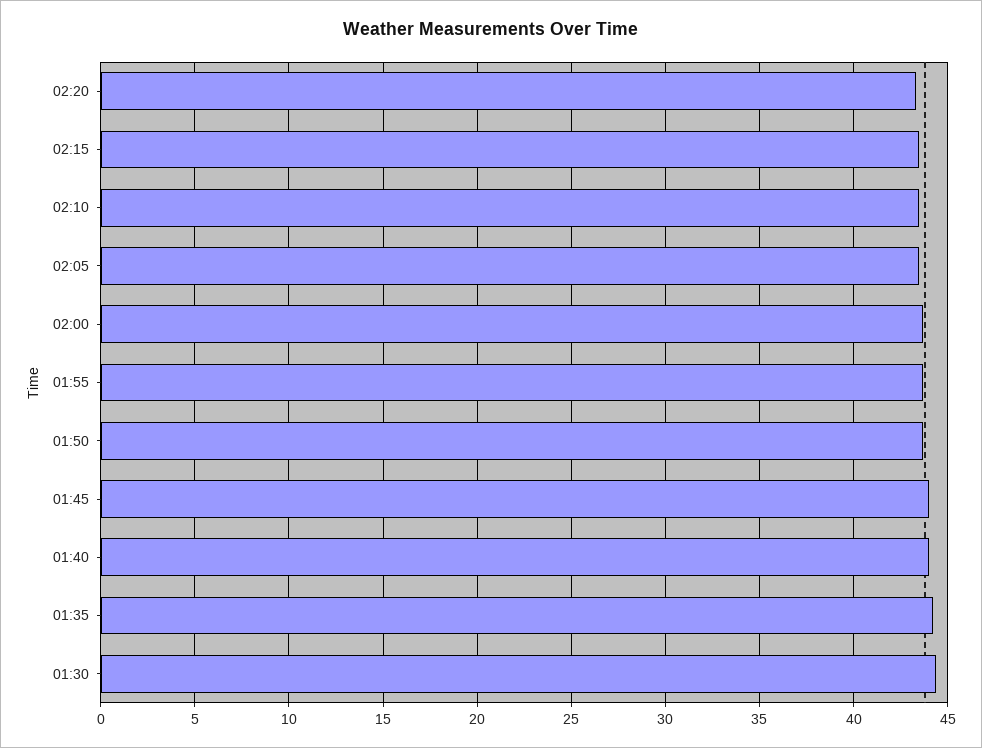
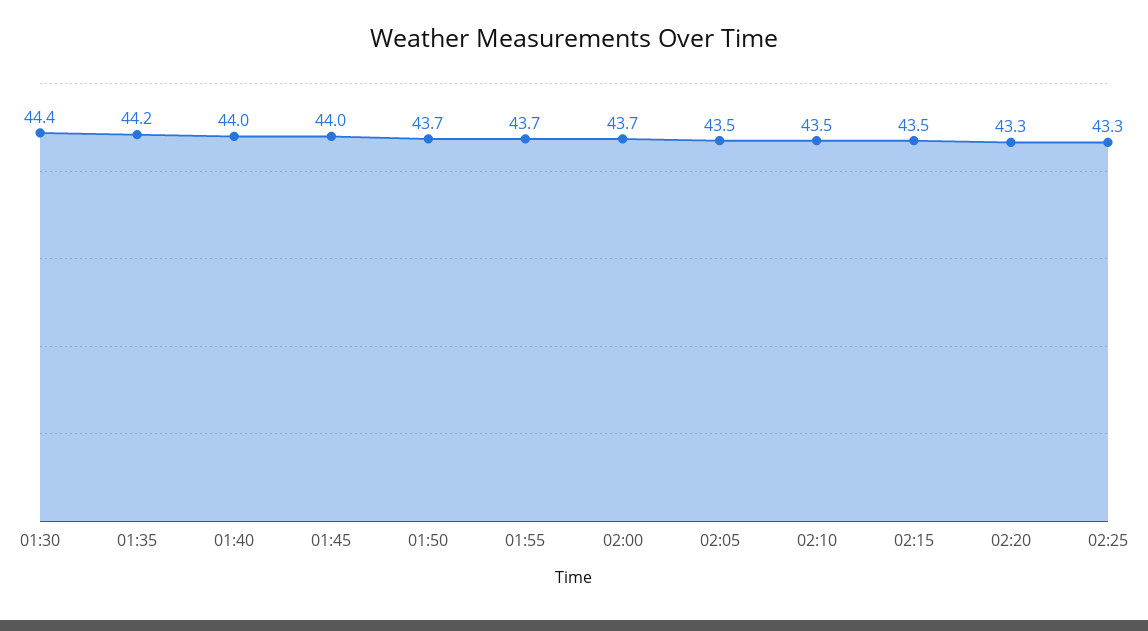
02:25: none -> 43.3

